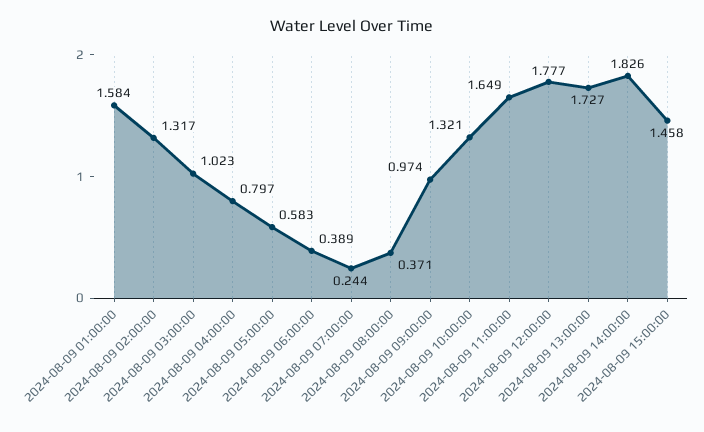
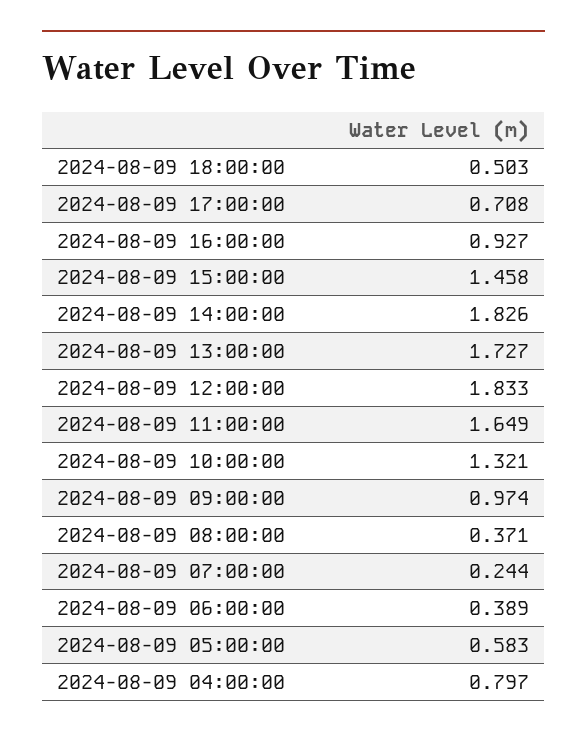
2024-08-09 01:00:00: 1.584 -> none
2024-08-09 02:00:00: 1.317 -> none
2024-08-09 03:00:00: 1.023 -> none
2024-08-09 12:00:00: 1.777 -> 1.833
2024-08-09 18:00:00: none -> 0.503
2024-08-09 17:00:00: none -> 0.708
2024-08-09 16:00:00: none -> 0.927

